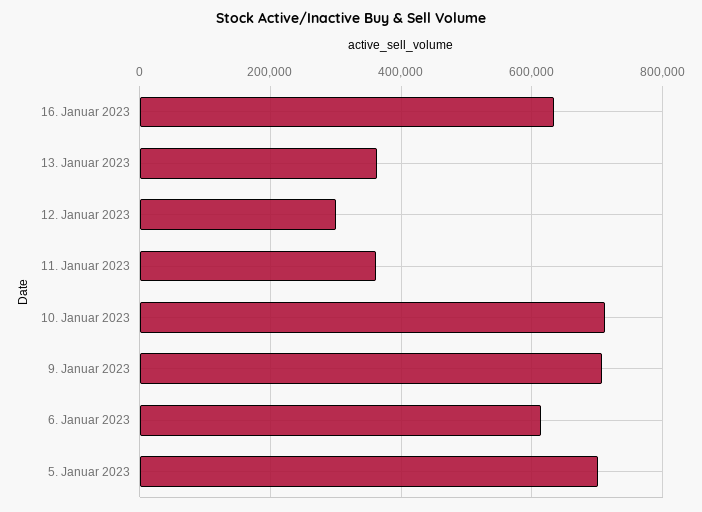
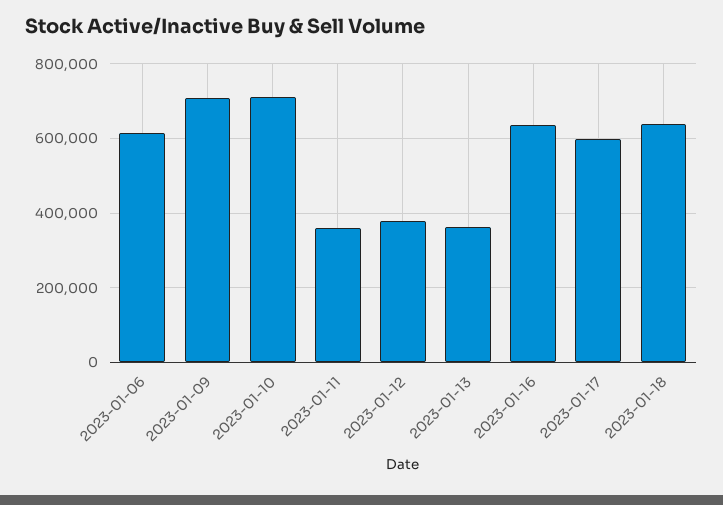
12. Januar 2023: 300000 -> 380000
5. Januar 2023: 700000 -> none
2023-01-17: none -> 600000
2023-01-18: none -> 640000

